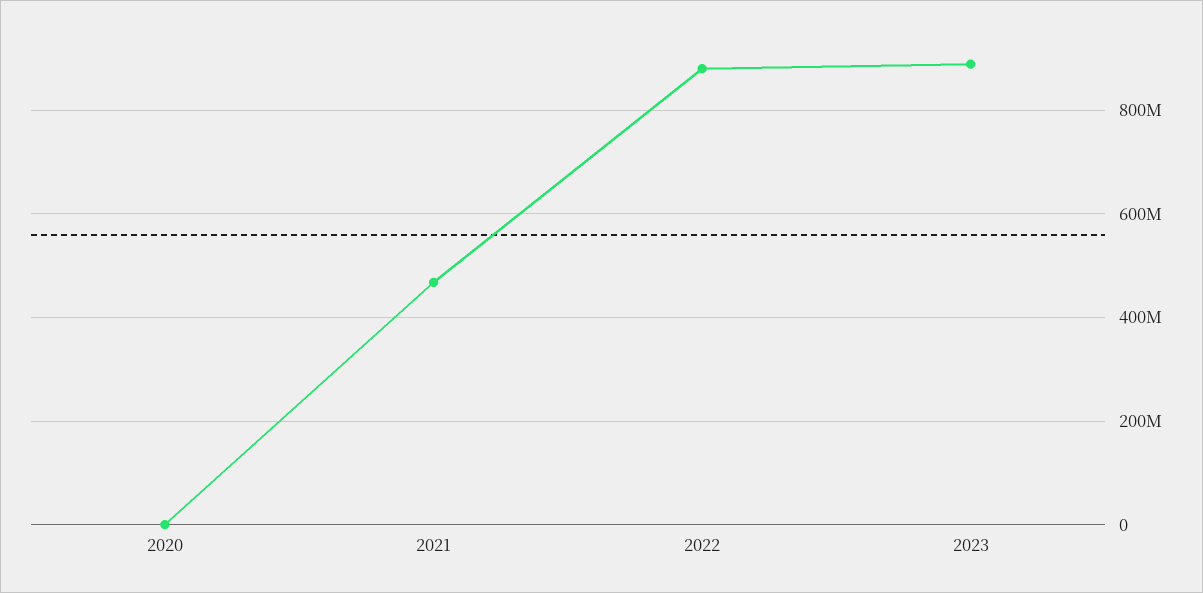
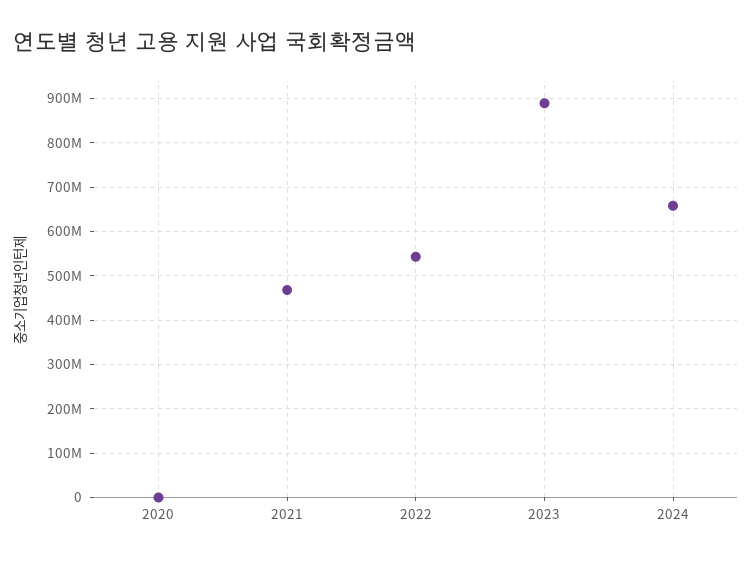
2022: 880000000 -> 540000000
2024: none -> 660000000

